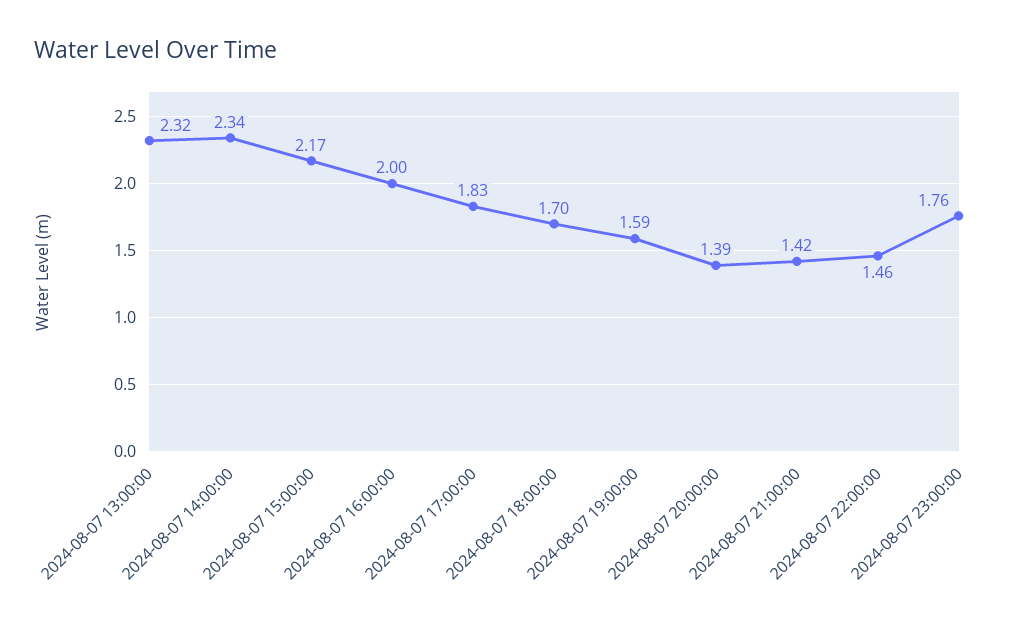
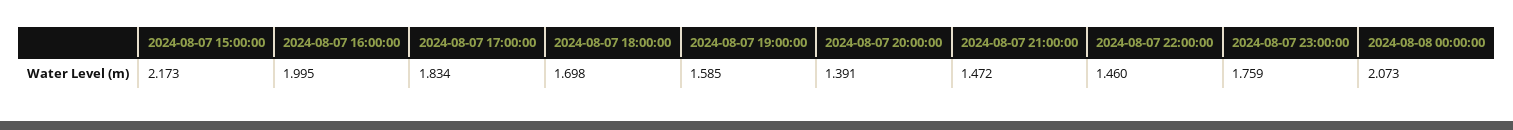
2024-08-07 13:00:00: 2.32 -> none
2024-08-07 14:00:00: 2.34 -> none
2024-08-07 21:00:00: 1.42 -> 1.472
2024-08-08 00:00:00: none -> 2.073

